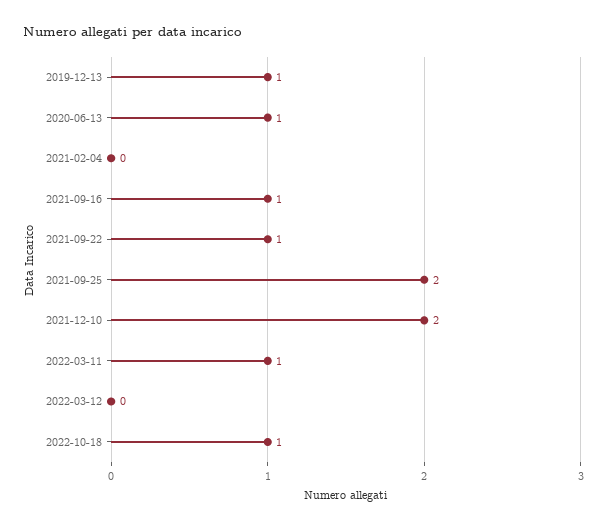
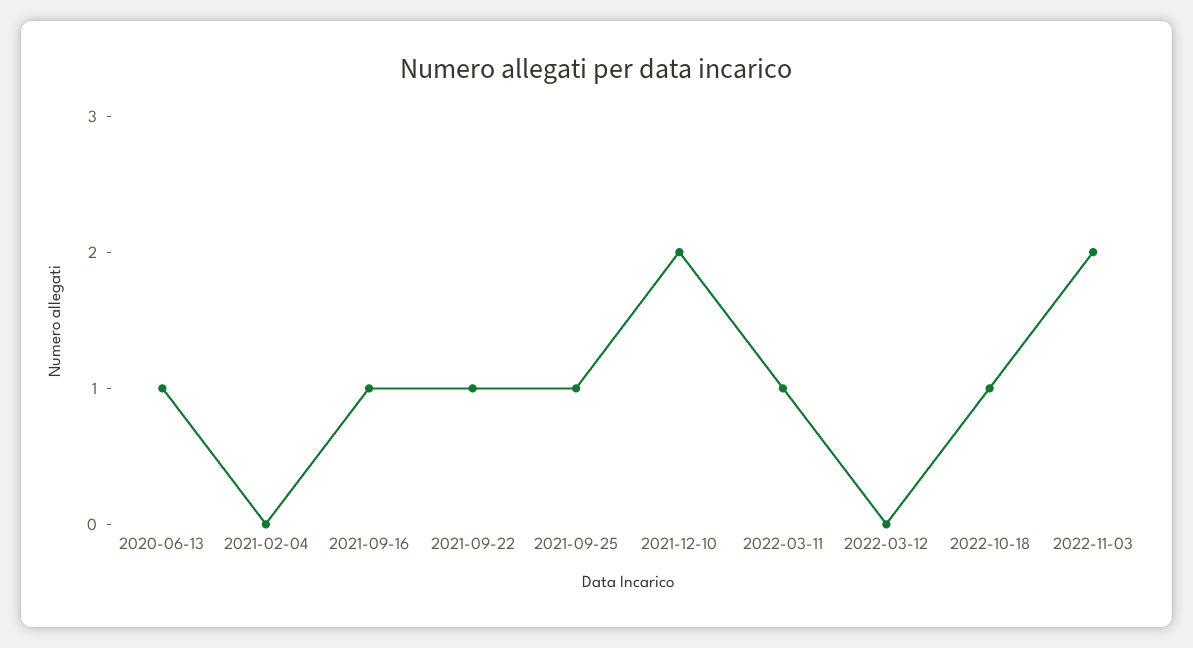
2019-12-13: 1 -> none
2021-09-25: 2 -> 1
2022-11-03: none -> 2

